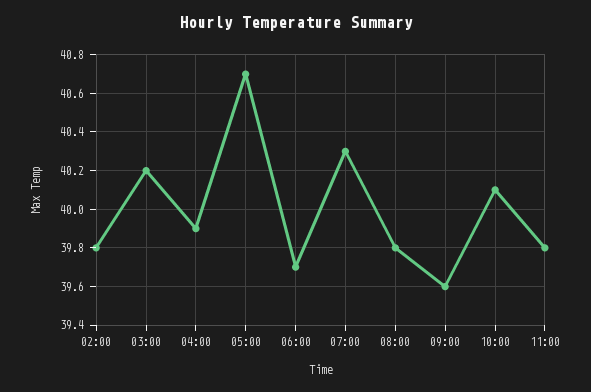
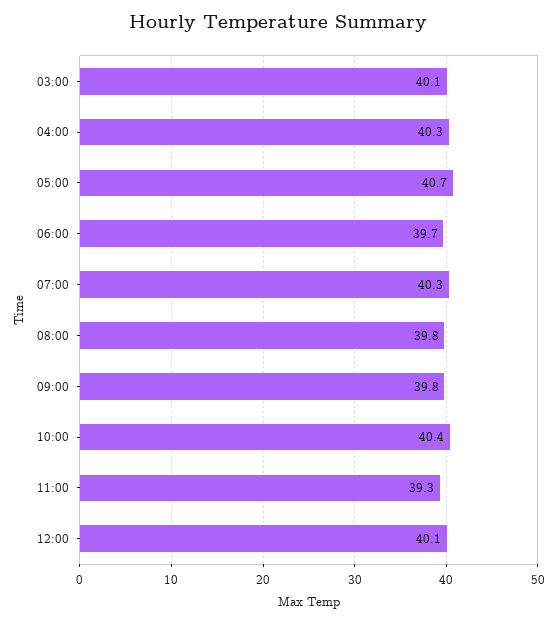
02:00: 39.8 -> none
03:00: 40.2 -> 40.1
04:00: 39.9 -> 40.3
09:00: 39.6 -> 39.8
10:00: 40.1 -> 40.4
11:00: 39.8 -> 39.3
12:00: none -> 40.1

